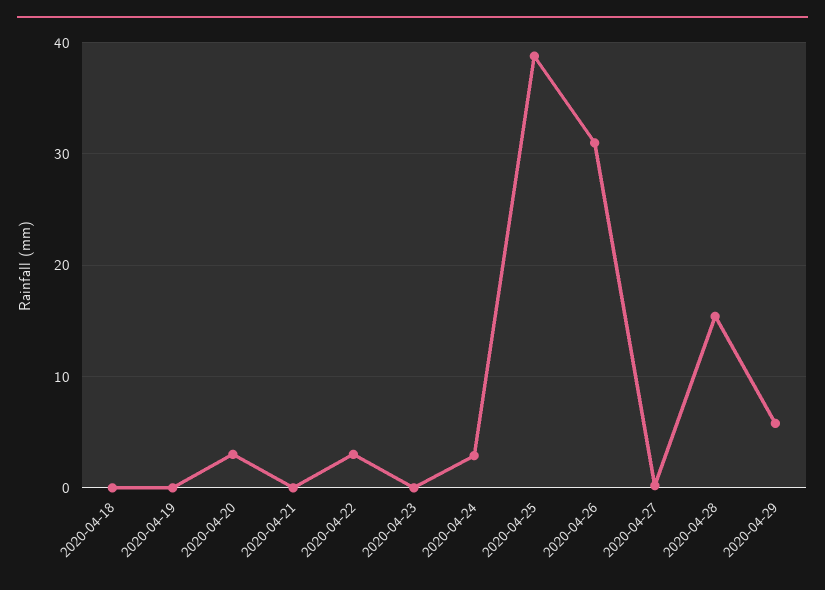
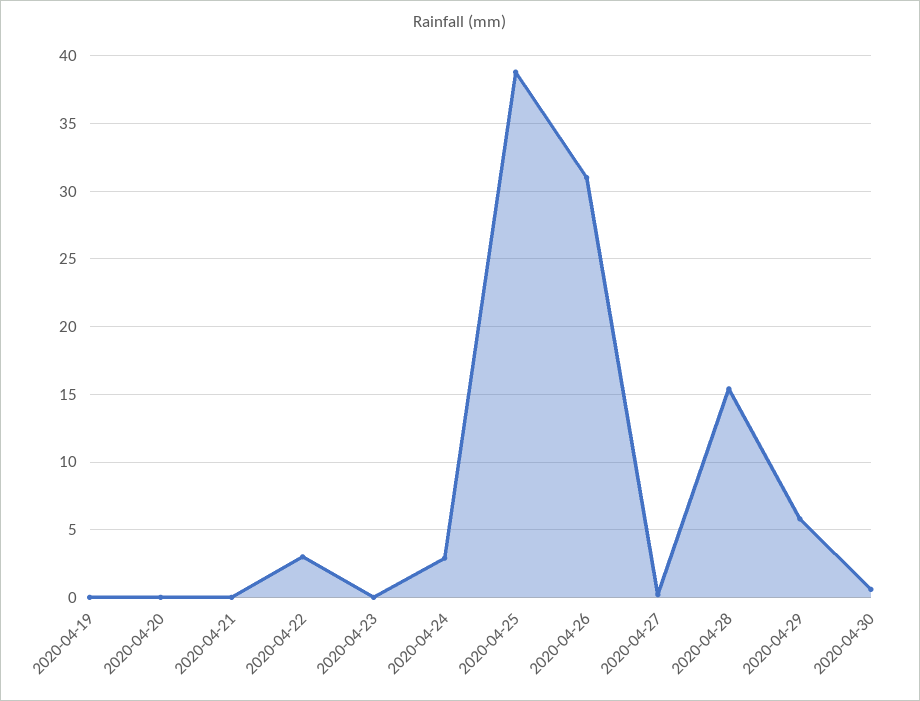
2020-04-18: 0 -> none
2020-04-20: 3 -> 0
2020-04-30: none -> 0.5

